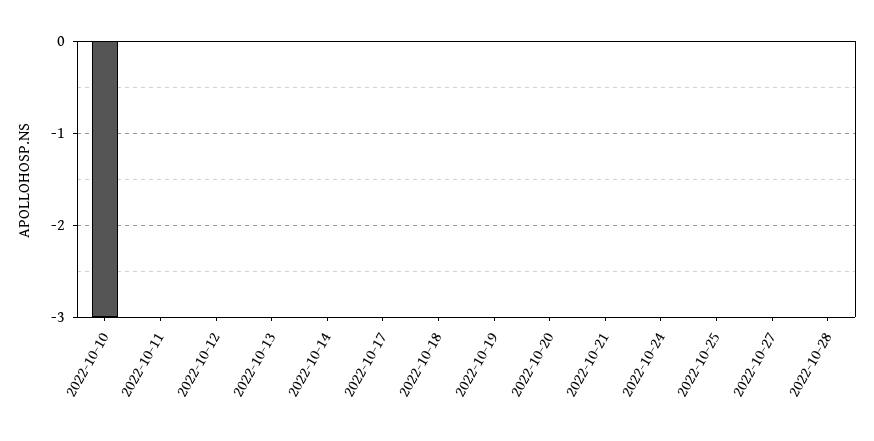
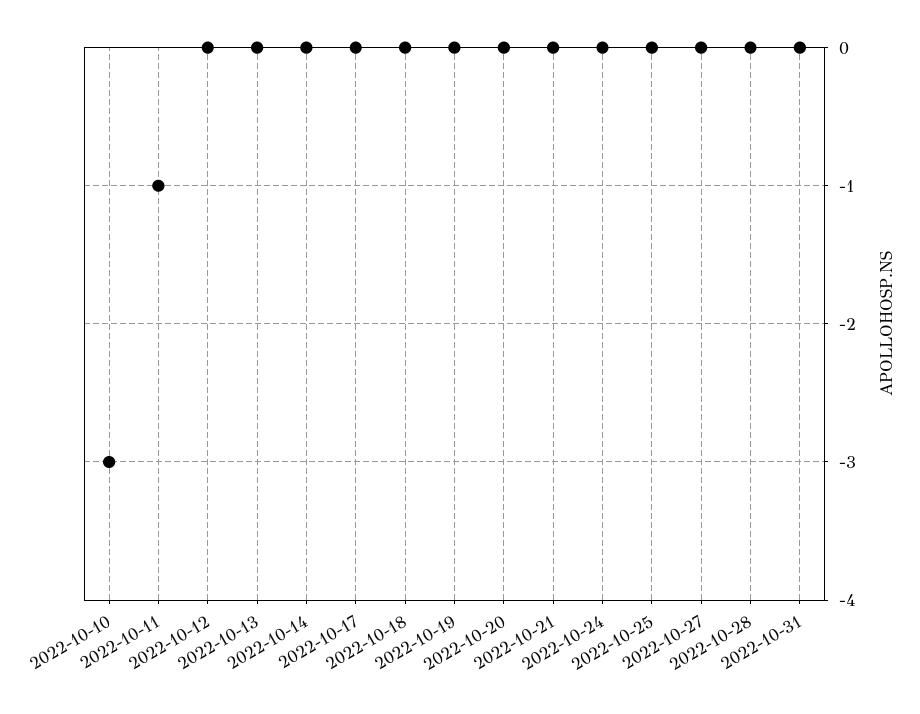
2022-10-11: 0 -> -1
2022-10-31: none -> 0

